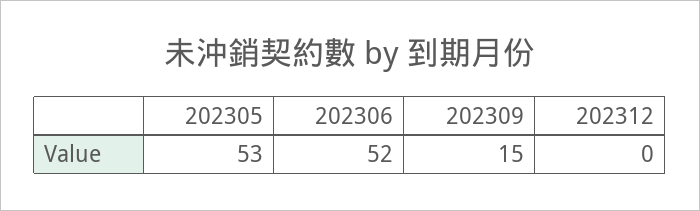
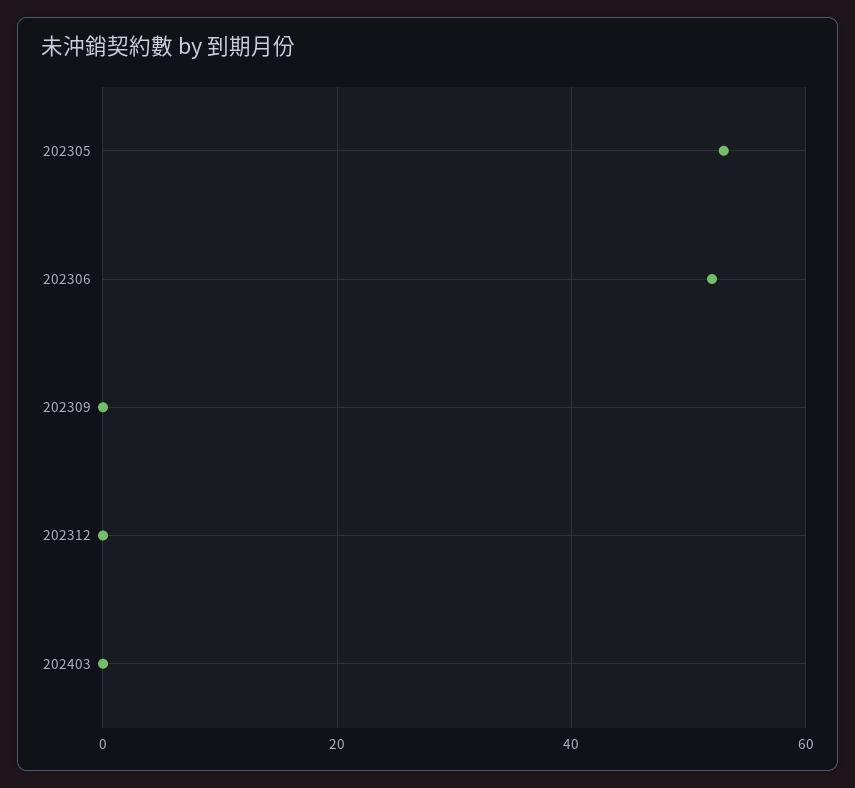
202309: 15 -> 0
202403: none -> 0

